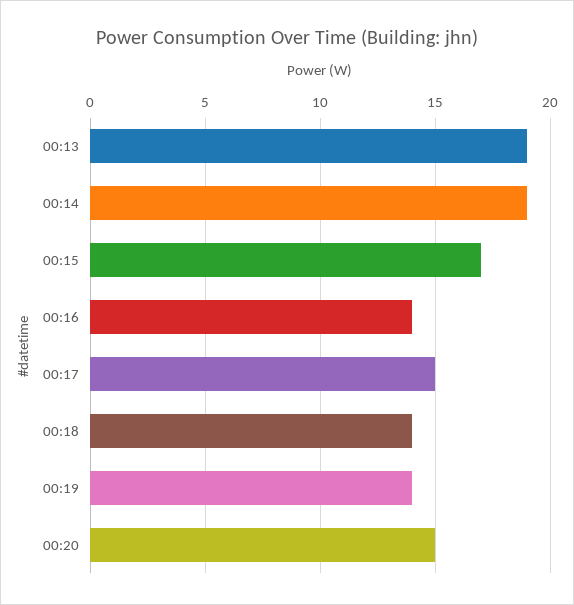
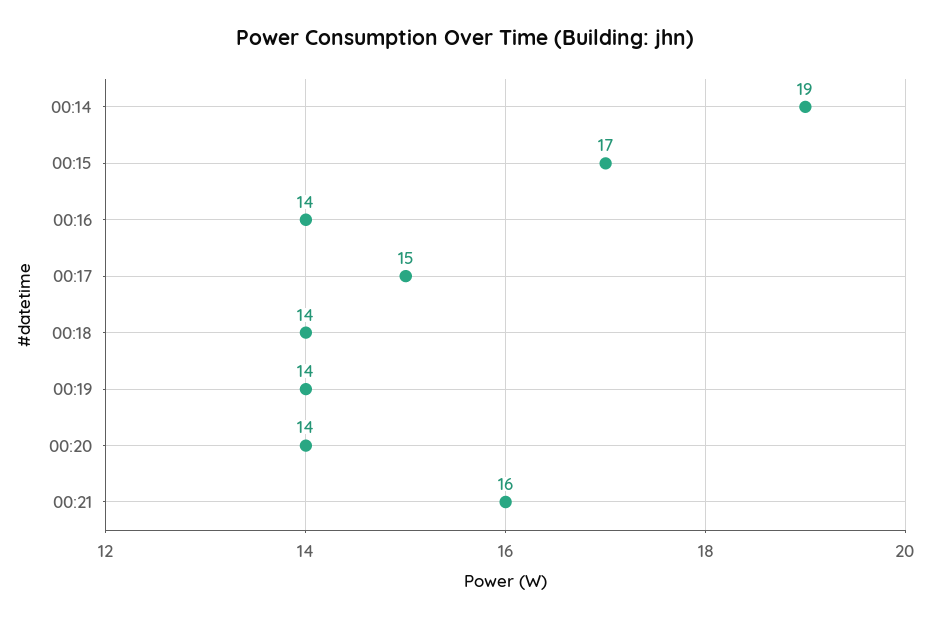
00:13: 19 -> none
00:20: 15 -> 14
00:21: none -> 16

